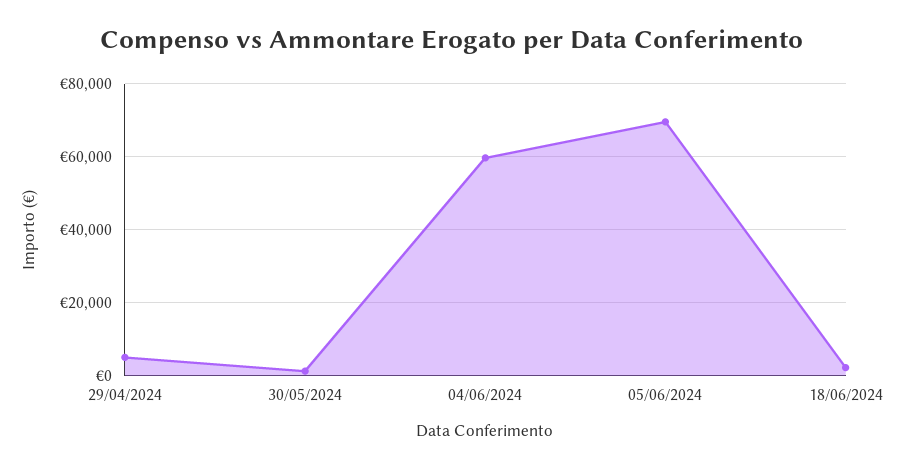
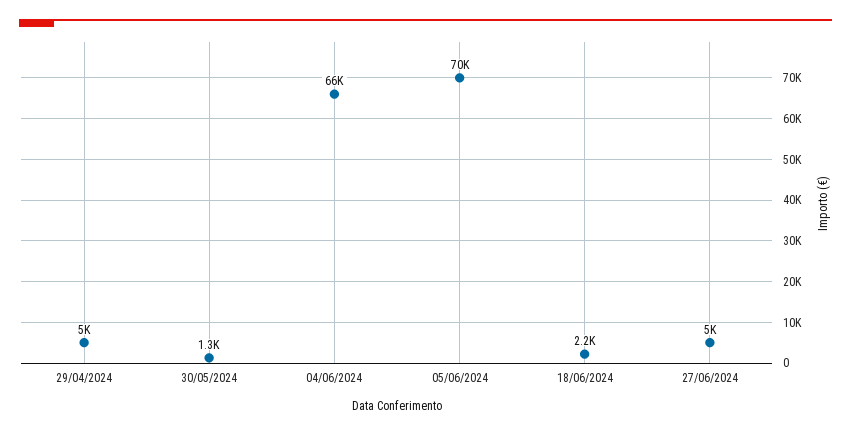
04/06/2024: 60000 -> 66000
27/06/2024: none -> 5000

